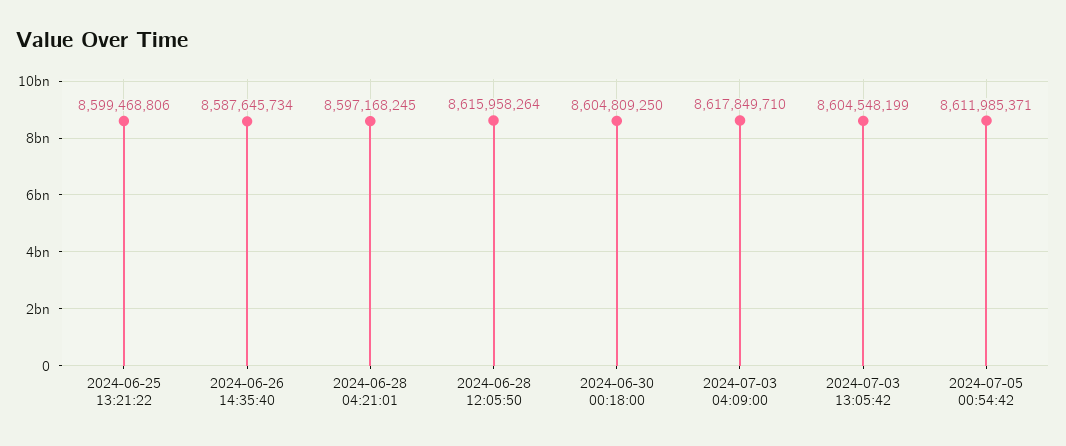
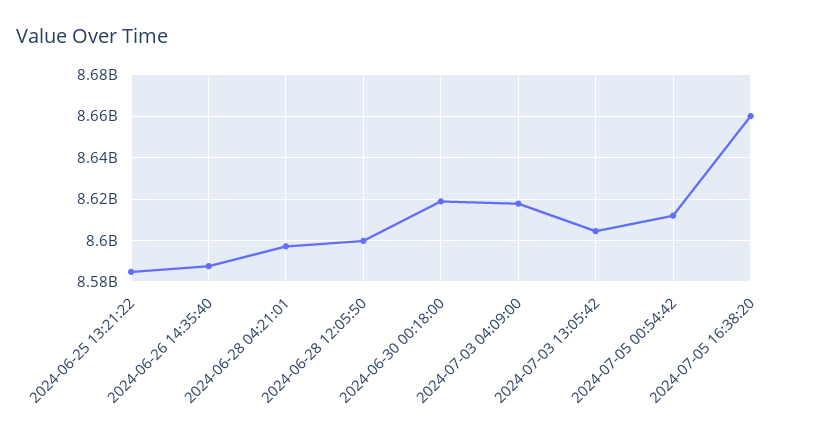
2024-06-25 13:21:22: 8599468806 -> 8585000000
2024-06-28 12:05:50: 8615958264 -> 8600000000
2024-06-30 00:18:00: 8604809250 -> 8620000000
2024-07-05 16:38:20: none -> 8660000000

